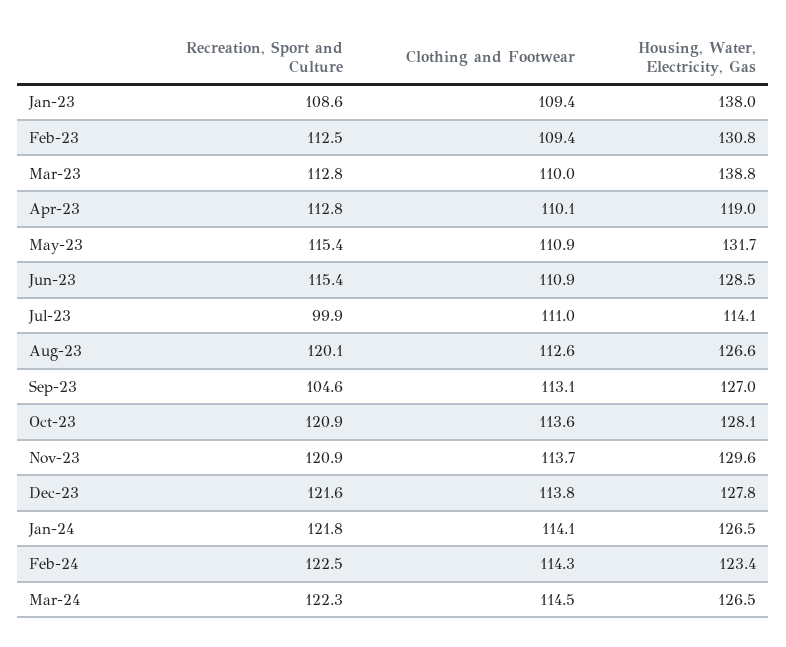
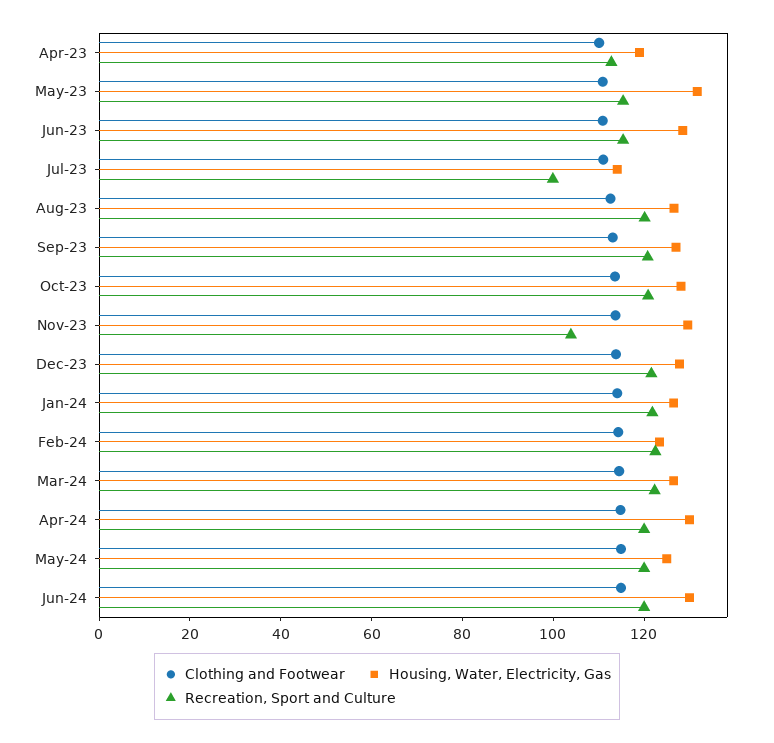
Recreation, Sport and Culture, Jan-23: 108.6 -> none
Clothing and Footwear, Jan-23: 109.4 -> none
Housing, Water, Electricity, Gas, Jan-23: 138 -> none
Recreation, Sport and Culture, Feb-23: 112.5 -> none
Clothing and Footwear, Feb-23: 109.4 -> none
Housing, Water, Electricity, Gas, Feb-23: 130.8 -> none
Recreation, Sport and Culture, Mar-23: 112.8 -> none
Clothing and Footwear, Mar-23: 110 -> none
Housing, Water, Electricity, Gas, Mar-23: 138.8 -> none
Recreation, Sport and Culture, Sep-23: 104.6 -> 120
Recreation, Sport and Culture, Nov-23: 120.9 -> 105
Clothing and Footwear, Apr-24: none -> 115
Housing, Water, Electricity, Gas, Apr-24: none -> 130
Recreation, Sport and Culture, Apr-24: none -> 120
Clothing and Footwear, May-24: none -> 115
Housing, Water, Electricity, Gas, May-24: none -> 125
Recreation, Sport and Culture, May-24: none -> 120
Clothing and Footwear, Jun-24: none -> 115
Housing, Water, Electricity, Gas, Jun-24: none -> 130
Recreation, Sport and Culture, Jun-24: none -> 120

